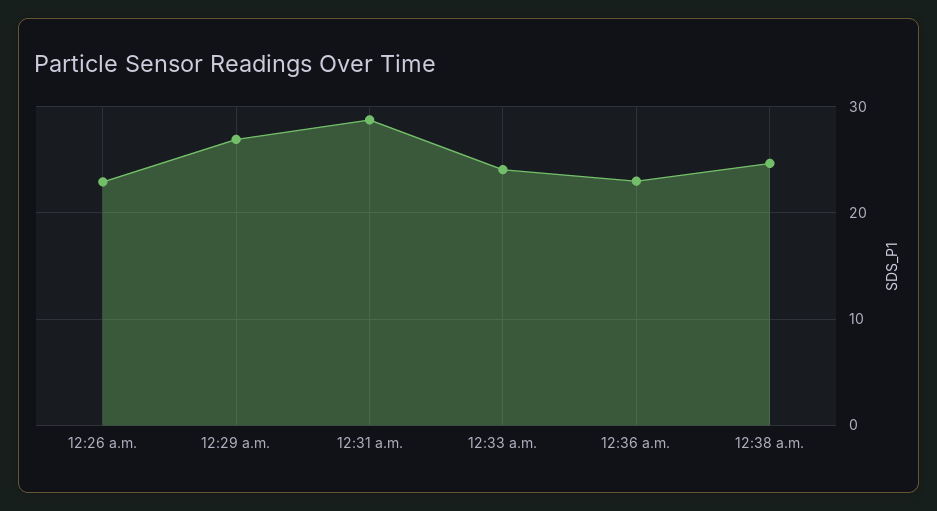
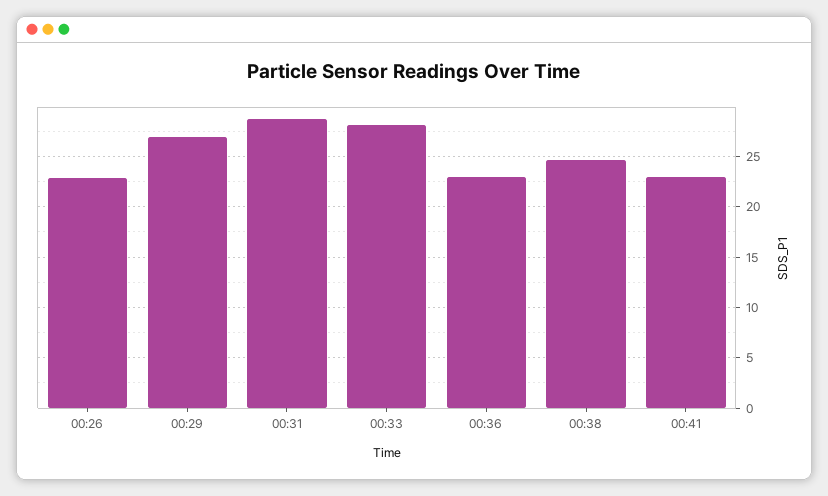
12:33 a.m.: 24 -> 28
00:41: none -> 23

